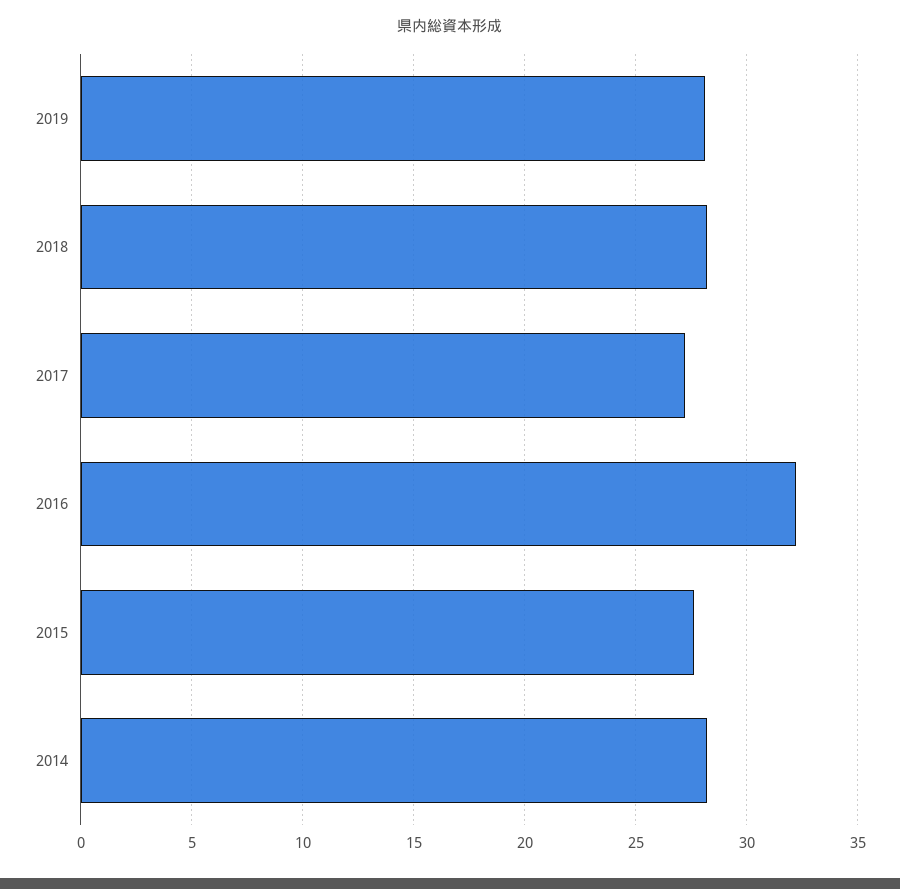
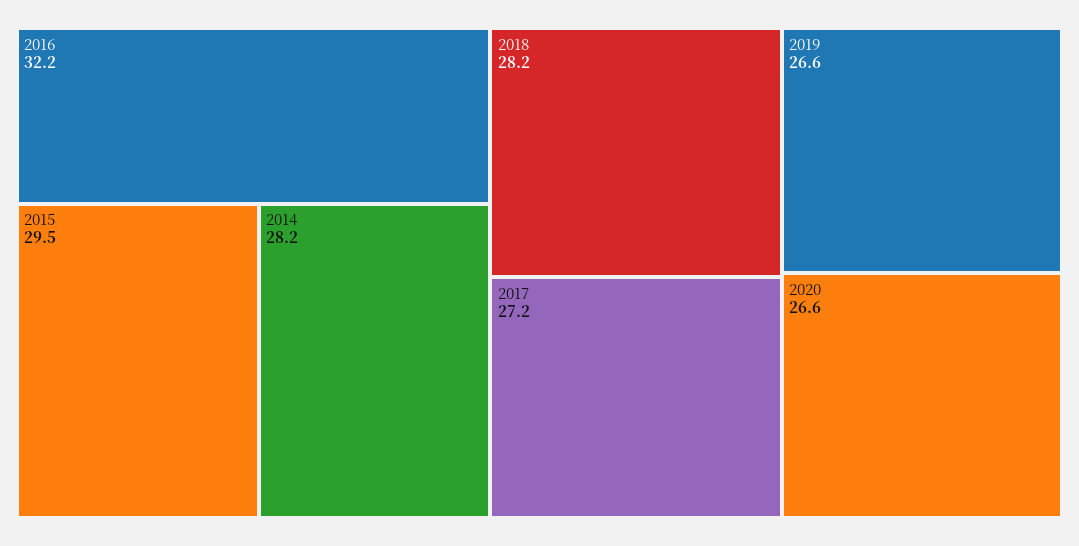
2019: 28 -> 26.6
2015: 27.5 -> 29.5
2020: none -> 26.6

